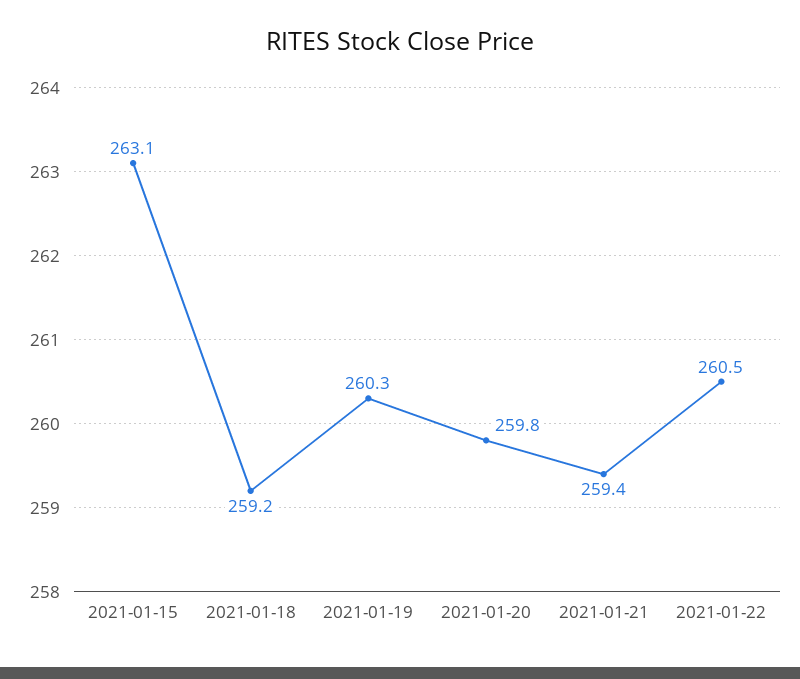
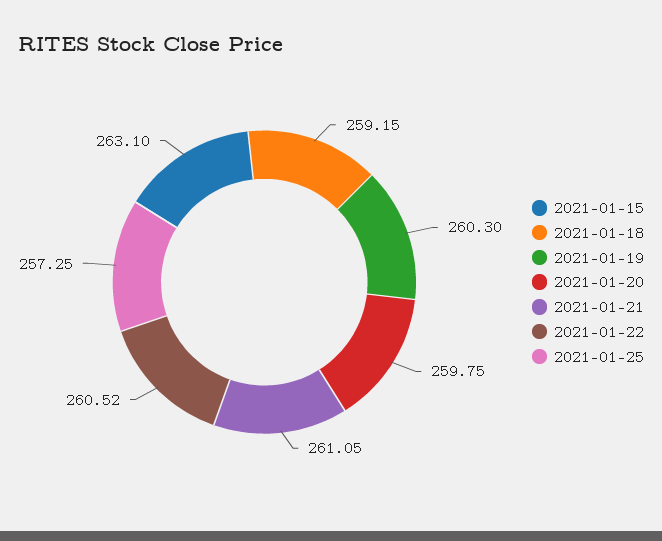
2021-01-21: 259.4 -> 261.05
2021-01-25: none -> 257.25

